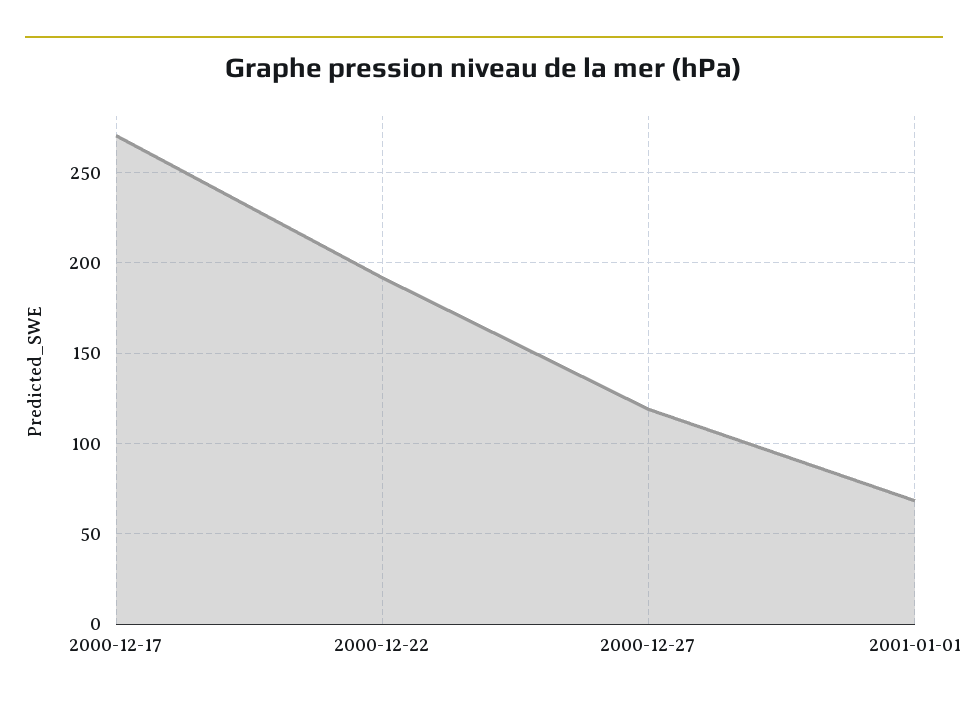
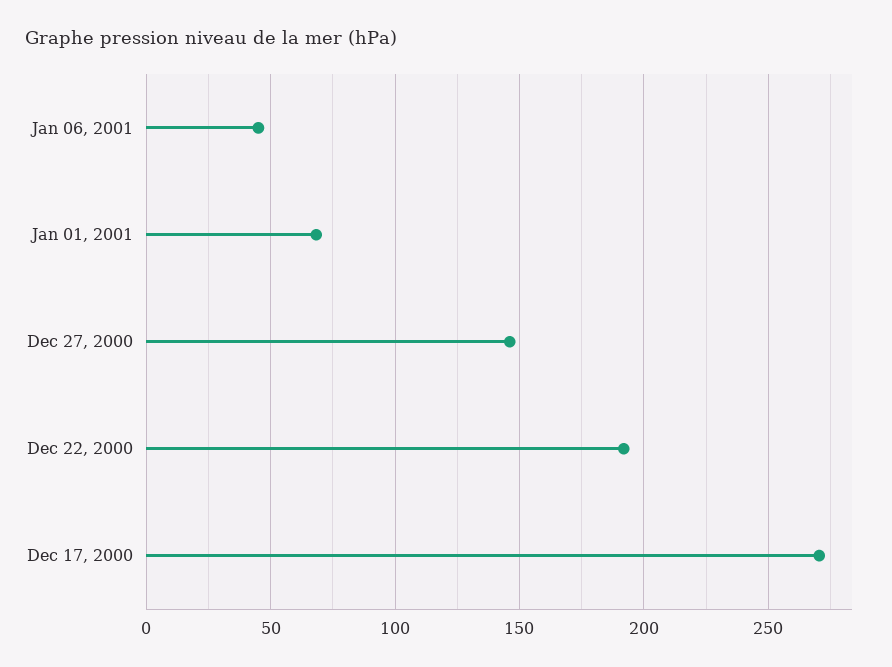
2000-12-27: 120 -> 145
Jan 06, 2001: none -> 45

